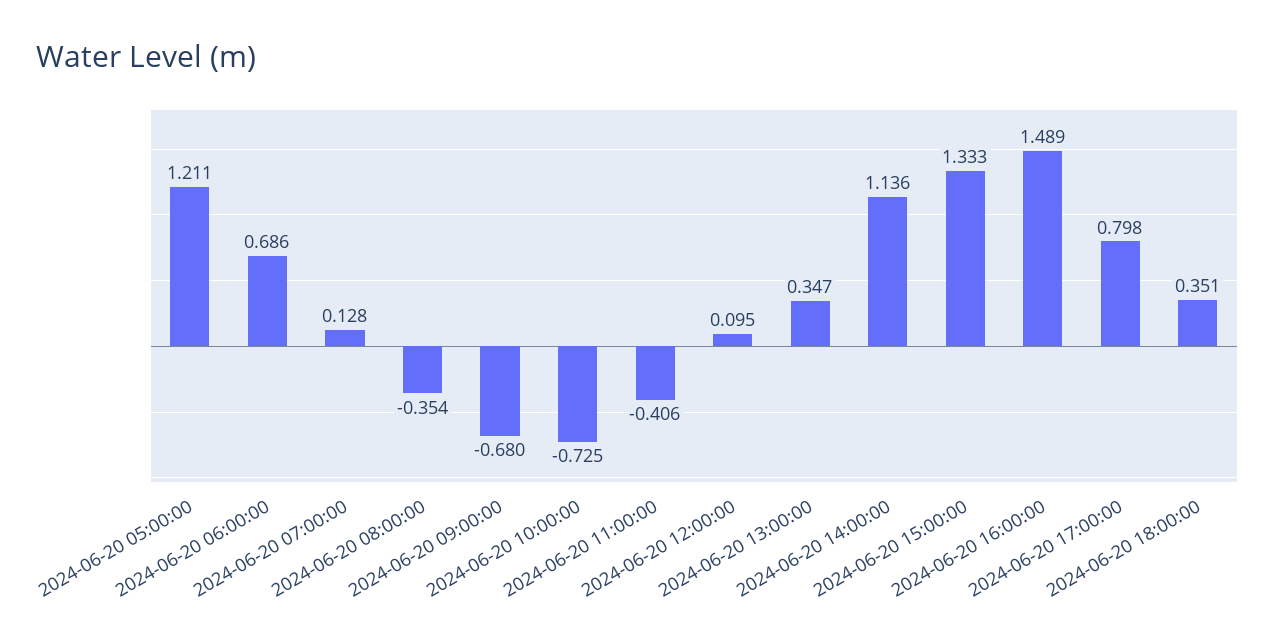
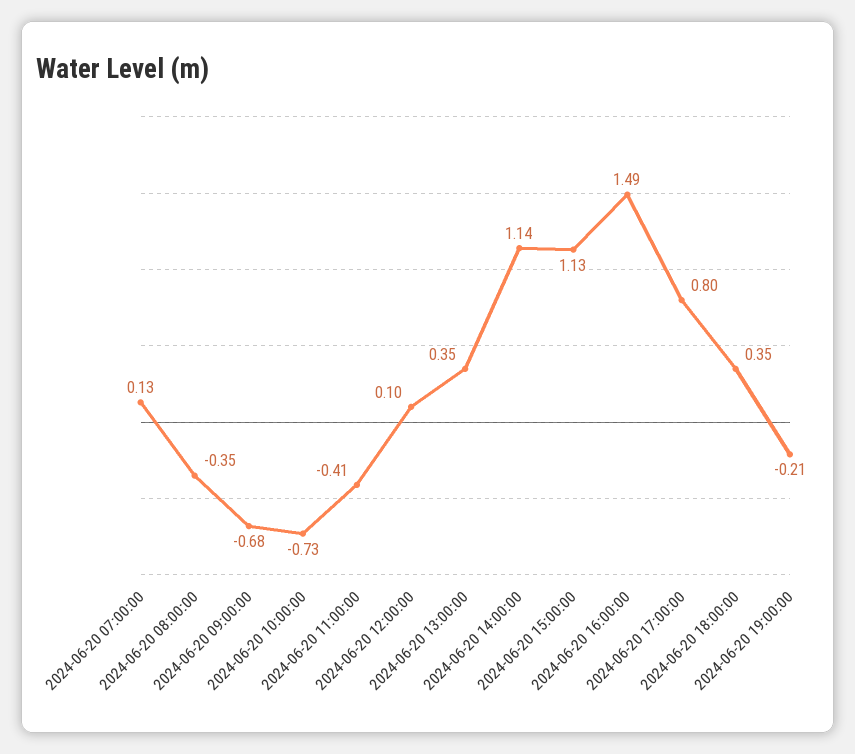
2024-06-20 05:00:00: 1.211 -> none
2024-06-20 06:00:00: 0.686 -> none
2024-06-20 15:00:00: 1.333 -> 1.13
2024-06-20 19:00:00: none -> -0.21

